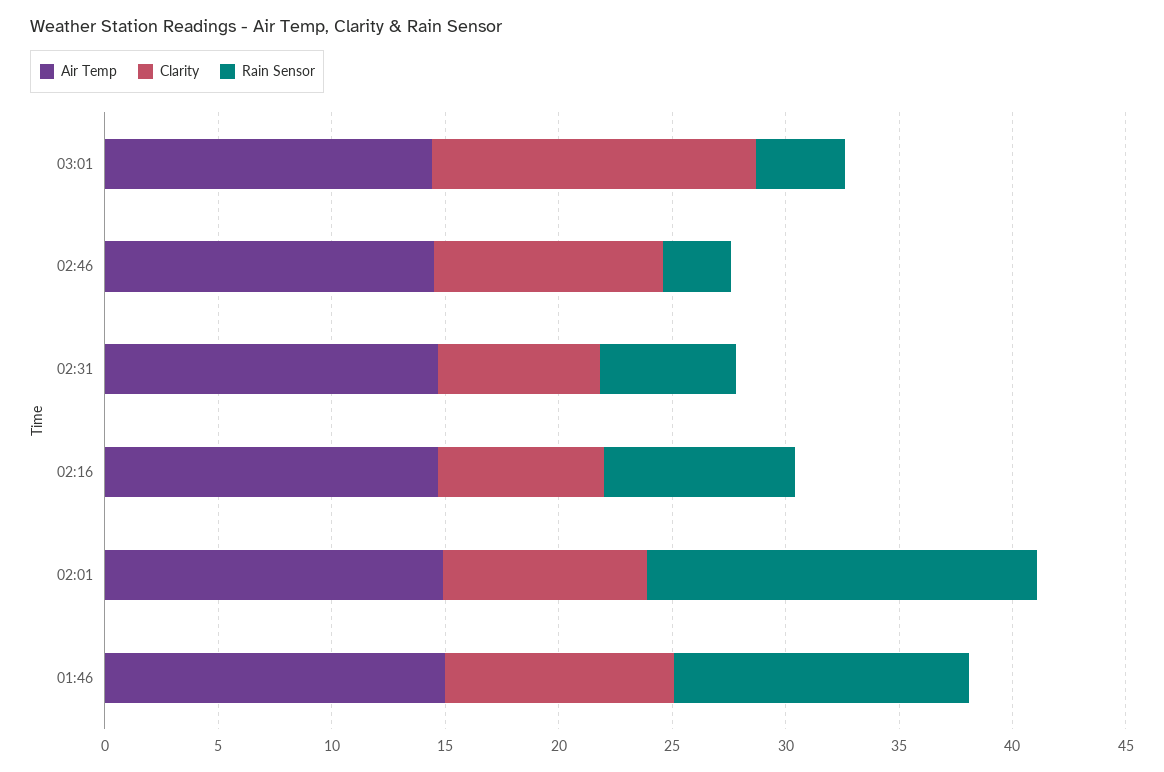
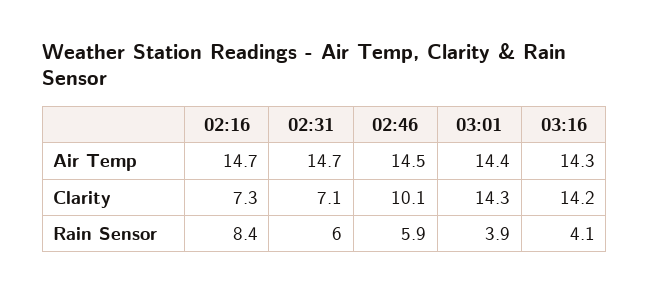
Rain Sensor, 02:46: 3 -> 5.9
Air Temp, 02:01: 15 -> none
Clarity, 02:01: 9 -> none
Rain Sensor, 02:01: 17 -> none
Air Temp, 01:46: 15 -> none
Clarity, 01:46: 10 -> none
Rain Sensor, 01:46: 13 -> none
Air Temp, 03:16: none -> 14.3
Clarity, 03:16: none -> 14.2
Rain Sensor, 03:16: none -> 4.1

